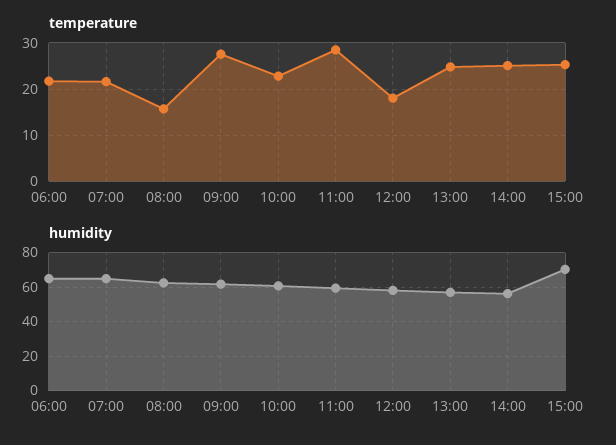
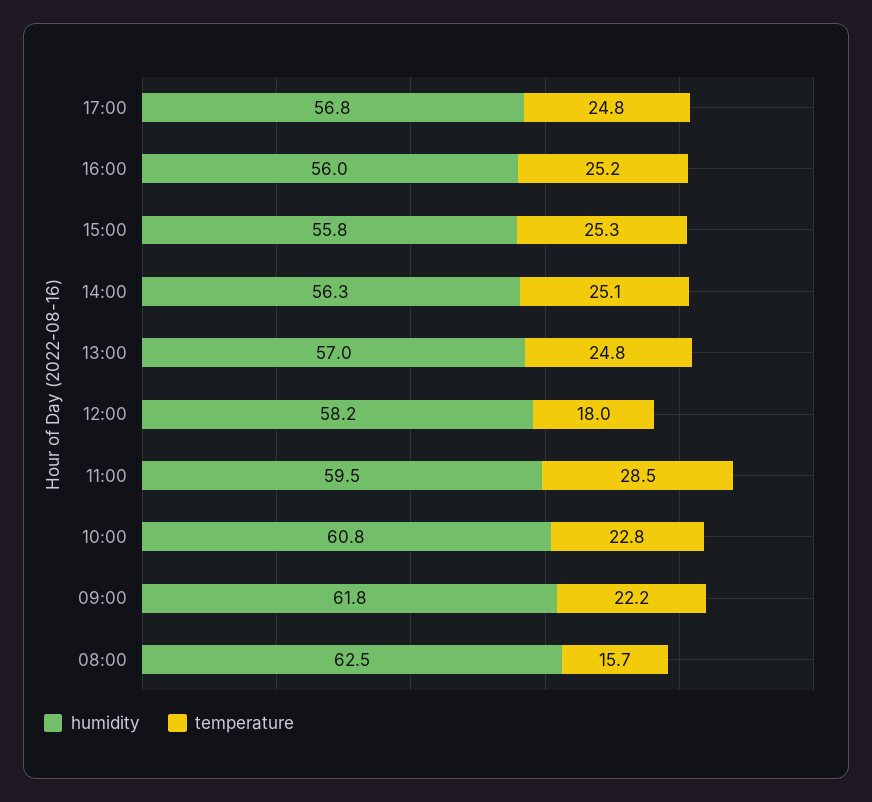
temperature, 06:00: 22 -> none
temperature, 07:00: 22 -> none
temperature, 09:00: 28 -> 22.2
humidity, 06:00: 65 -> none
humidity, 07:00: 65 -> none
humidity, 15:00: 70 -> 55.8
humidity, 17:00: none -> 56.8
temperature, 17:00: none -> 24.8
humidity, 16:00: none -> 56
temperature, 16:00: none -> 25.2

